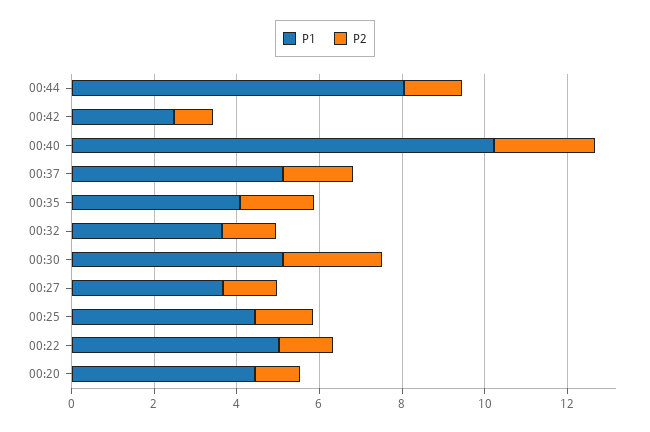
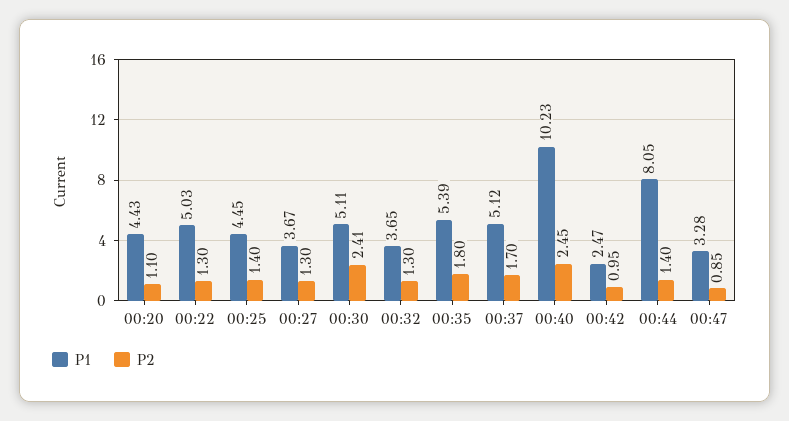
P1, 00:35: 4 -> 5.39
P1, 00:47: none -> 3.28
P2, 00:47: none -> 0.85

